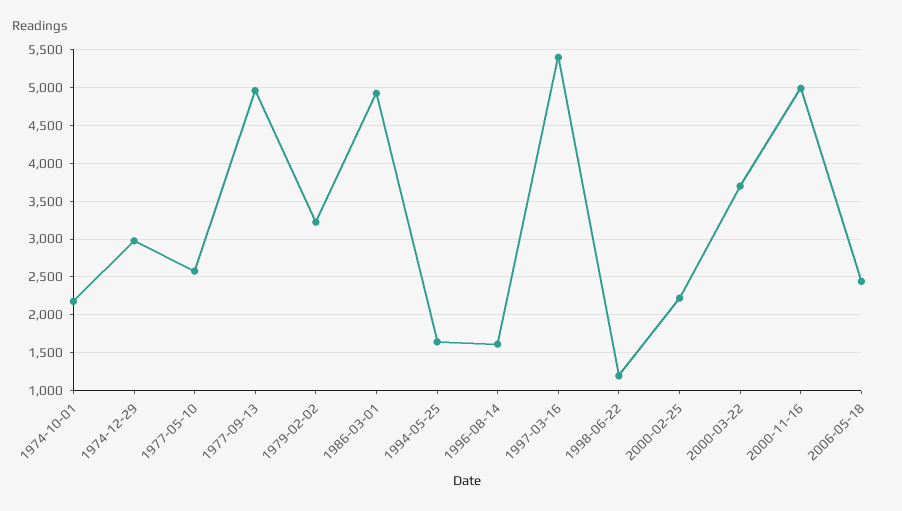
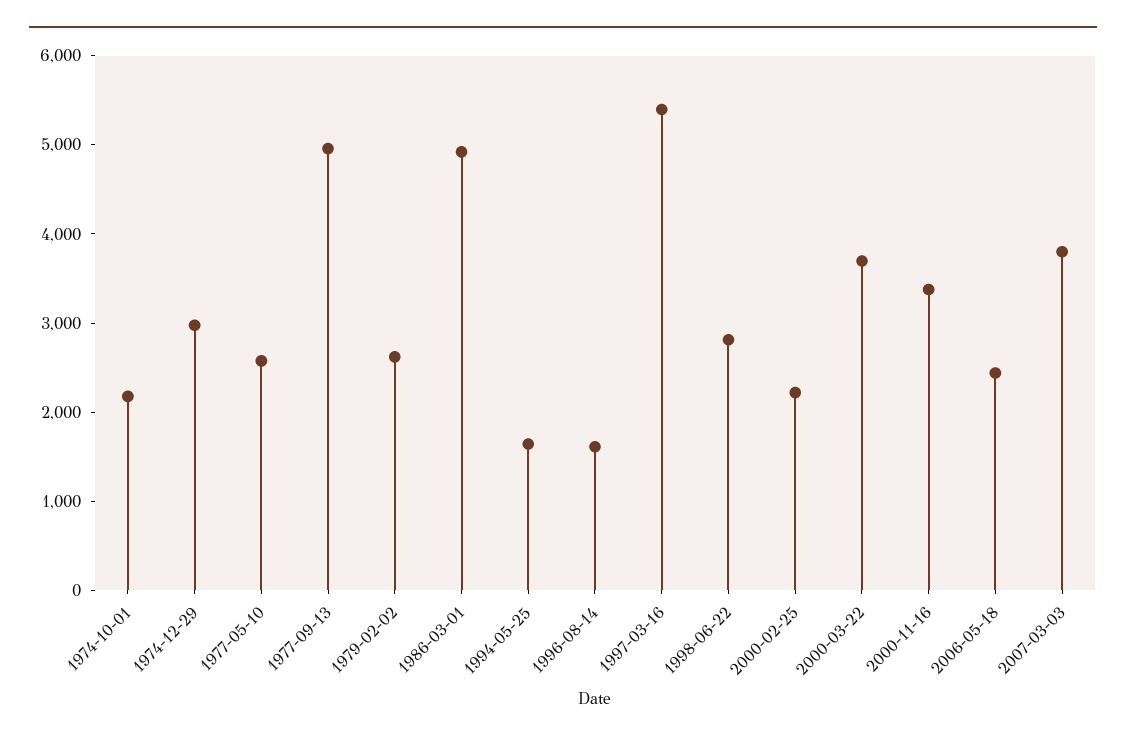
1979-02-02: 3200 -> 2600
1998-06-22: 1200 -> 2800
2000-11-16: 5000 -> 3400
2007-03-03: none -> 3800

